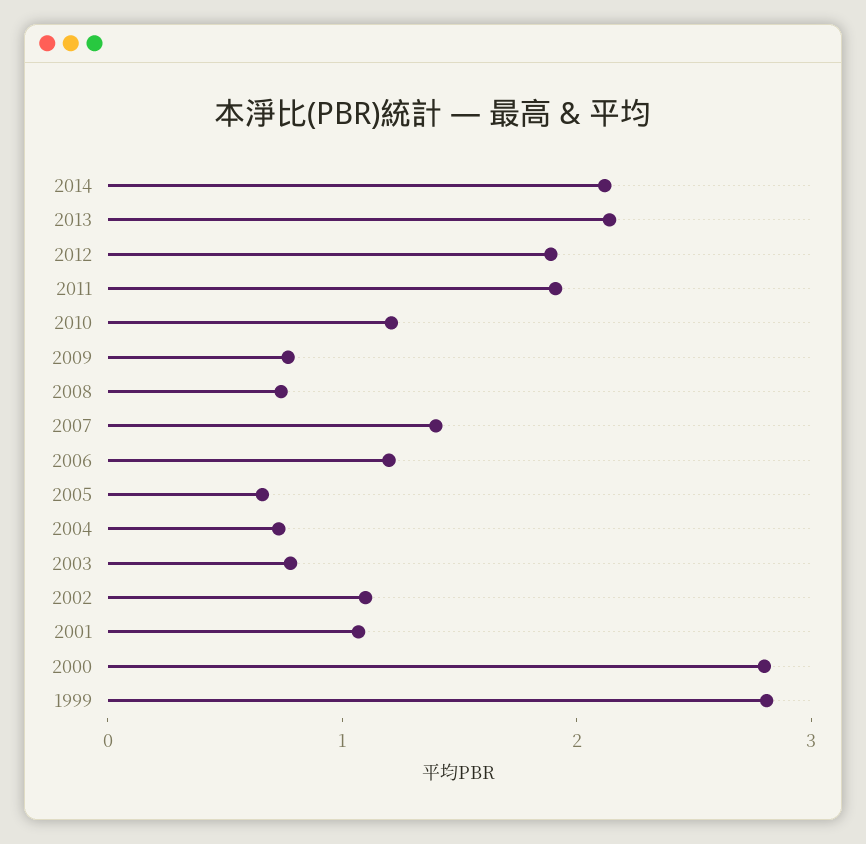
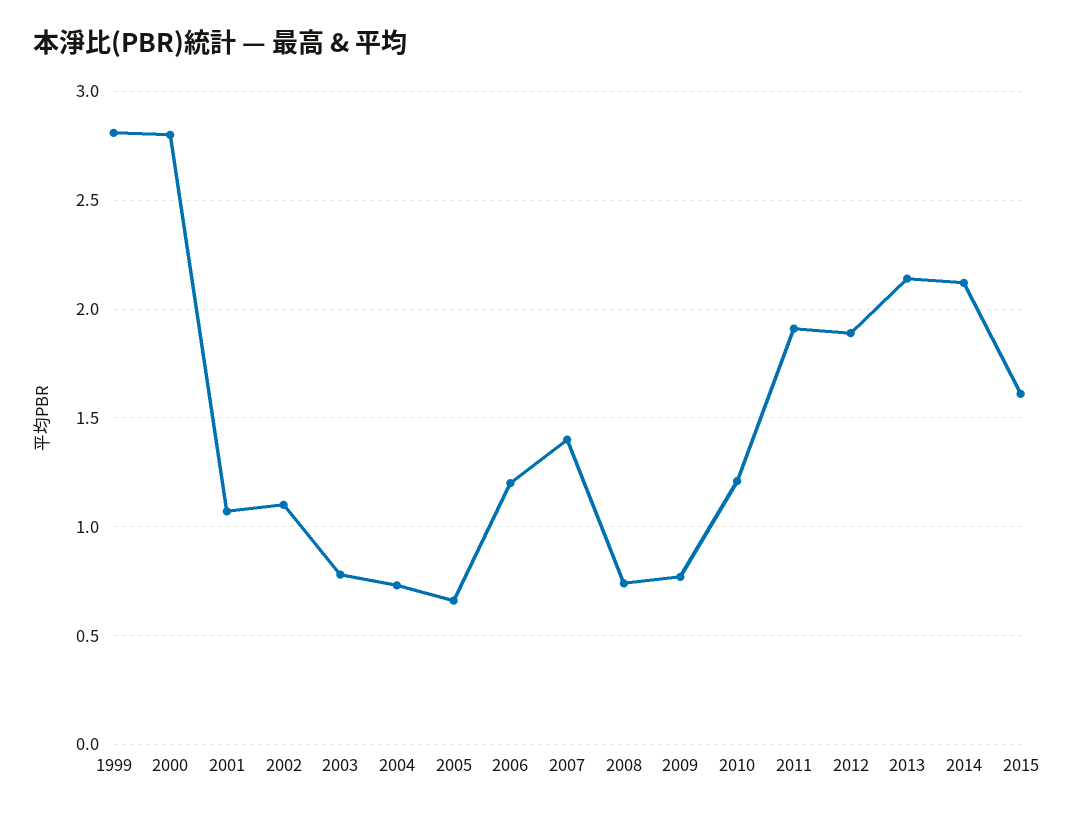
2015: none -> 1.6

